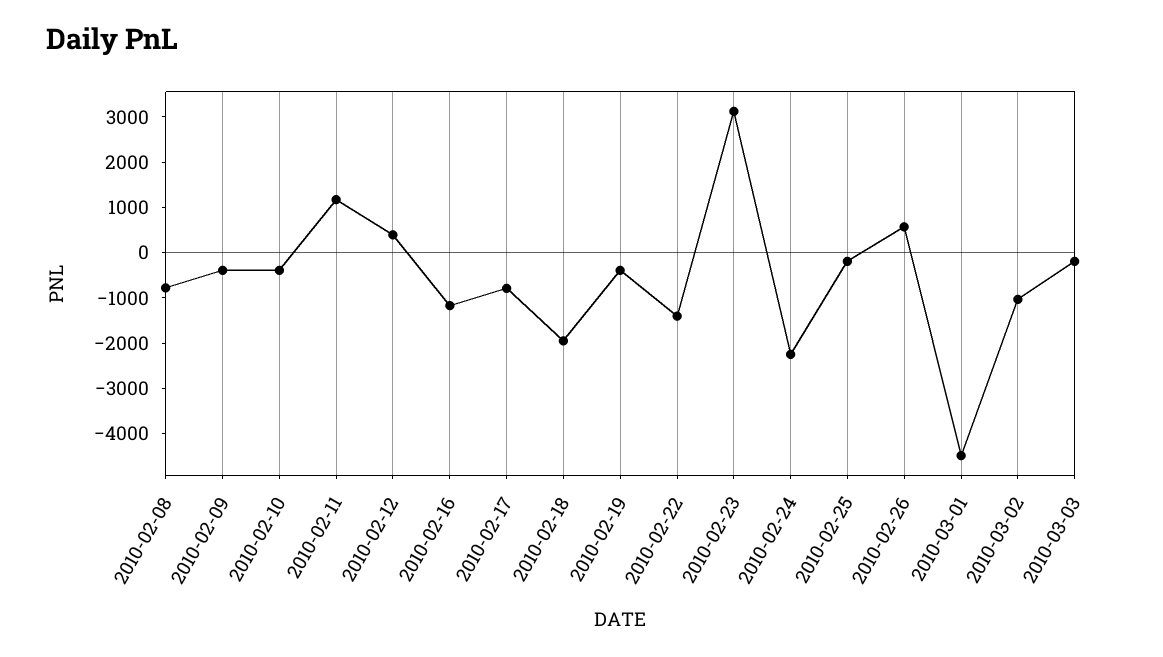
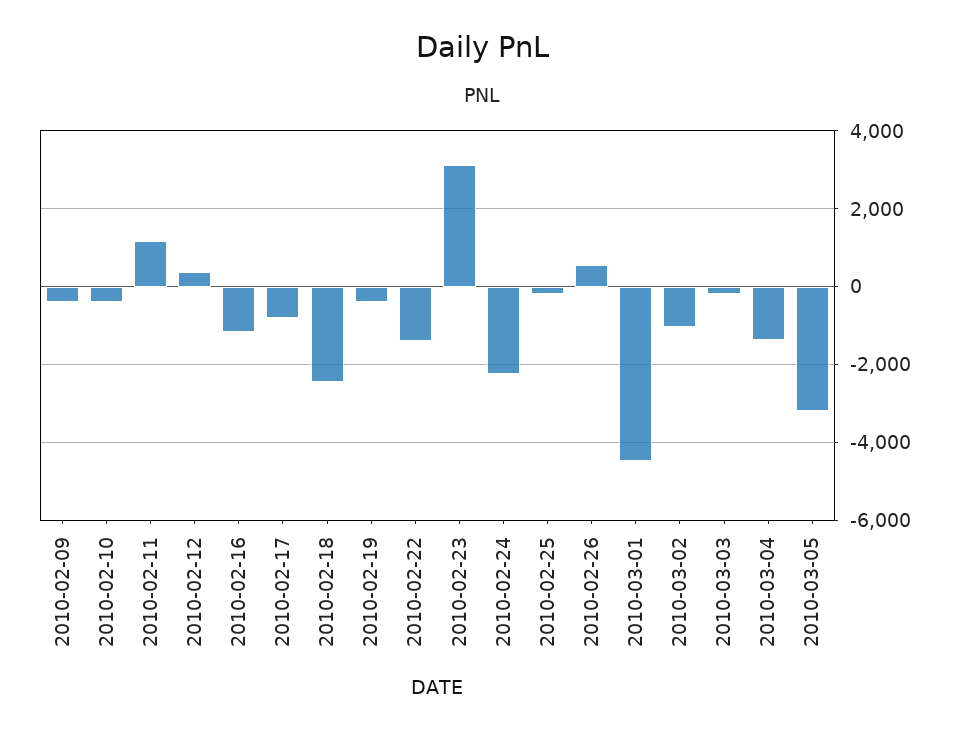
2010-02-08: -800 -> none
2010-02-18: -2000 -> -2400
2010-03-04: none -> -1400
2010-03-05: none -> -3200

